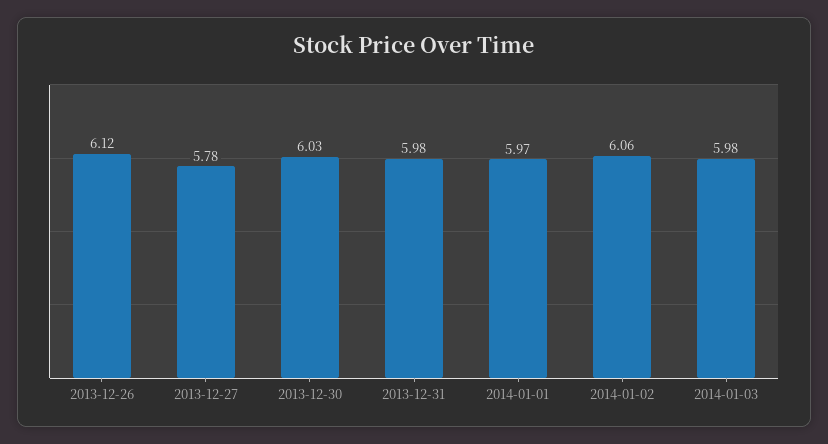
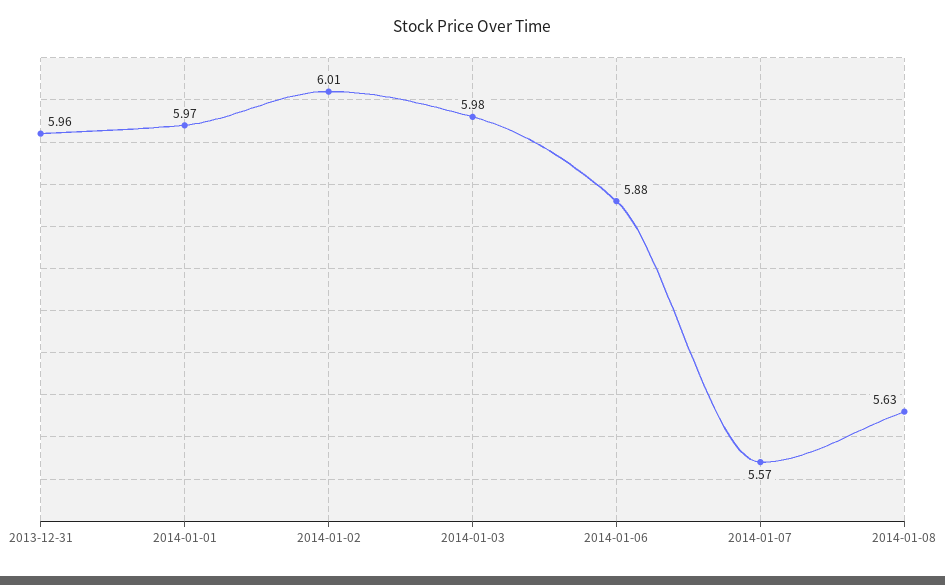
2013-12-26: 6.12 -> none
2013-12-27: 5.78 -> none
2013-12-30: 6.03 -> none
2013-12-31: 5.98 -> 5.96
2014-01-02: 6.06 -> 6.01
2014-01-06: none -> 5.88
2014-01-07: none -> 5.57
2014-01-08: none -> 5.63

